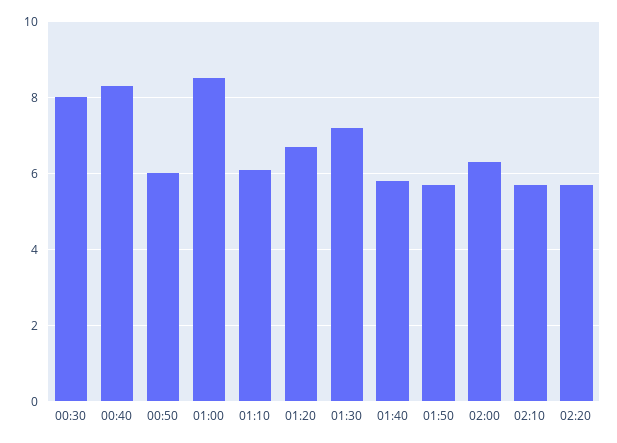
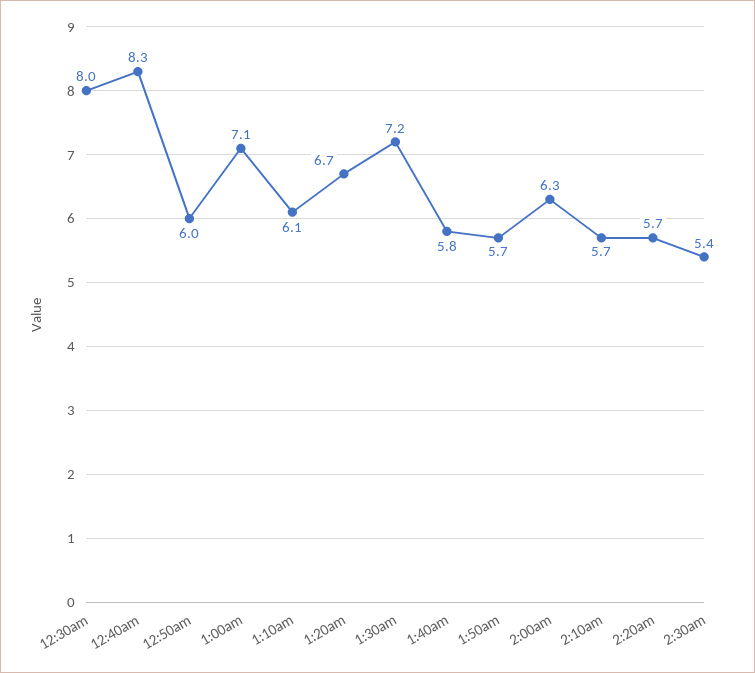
01:00: 8.5 -> 7.1
2:30am: none -> 5.4

